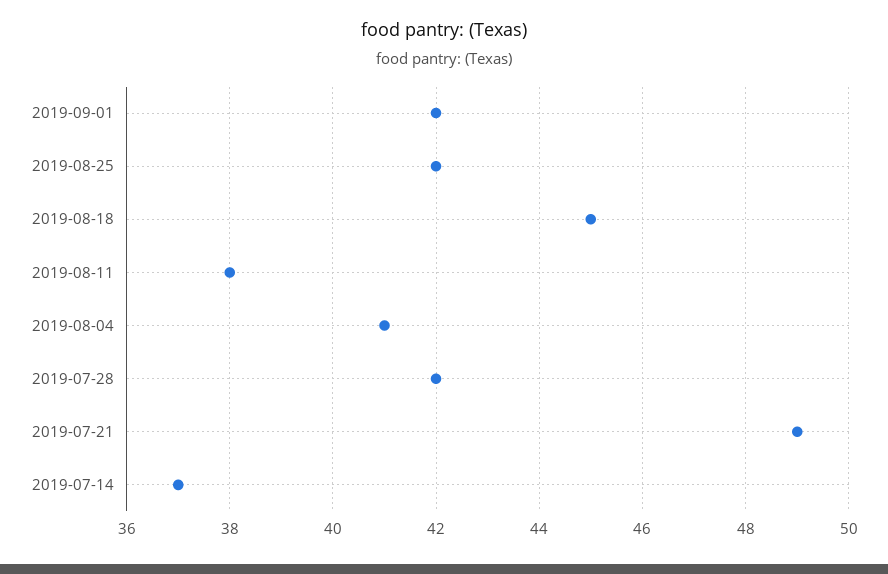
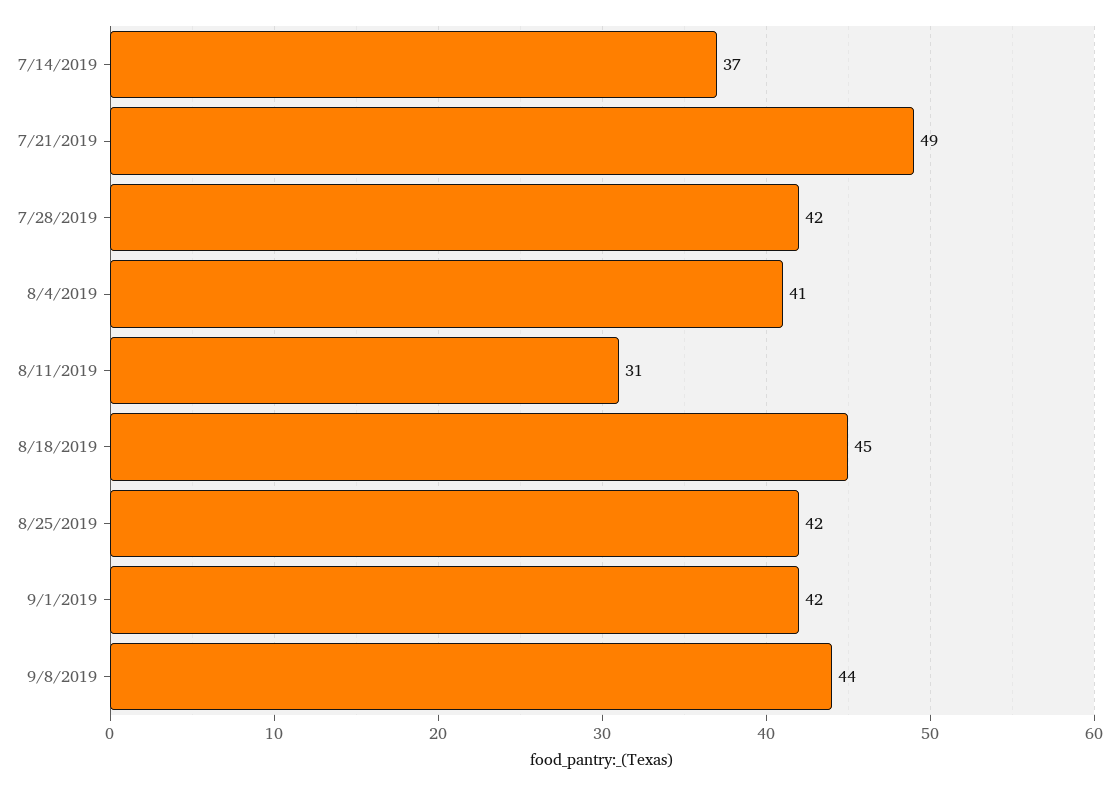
2019-08-11: 38 -> 31
9/8/2019: none -> 44

